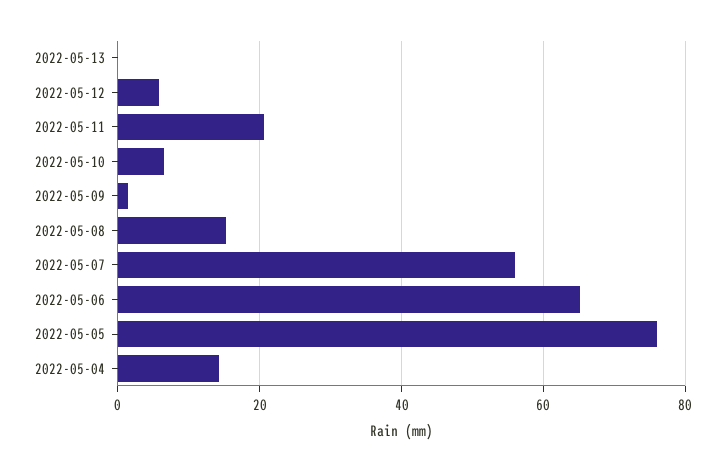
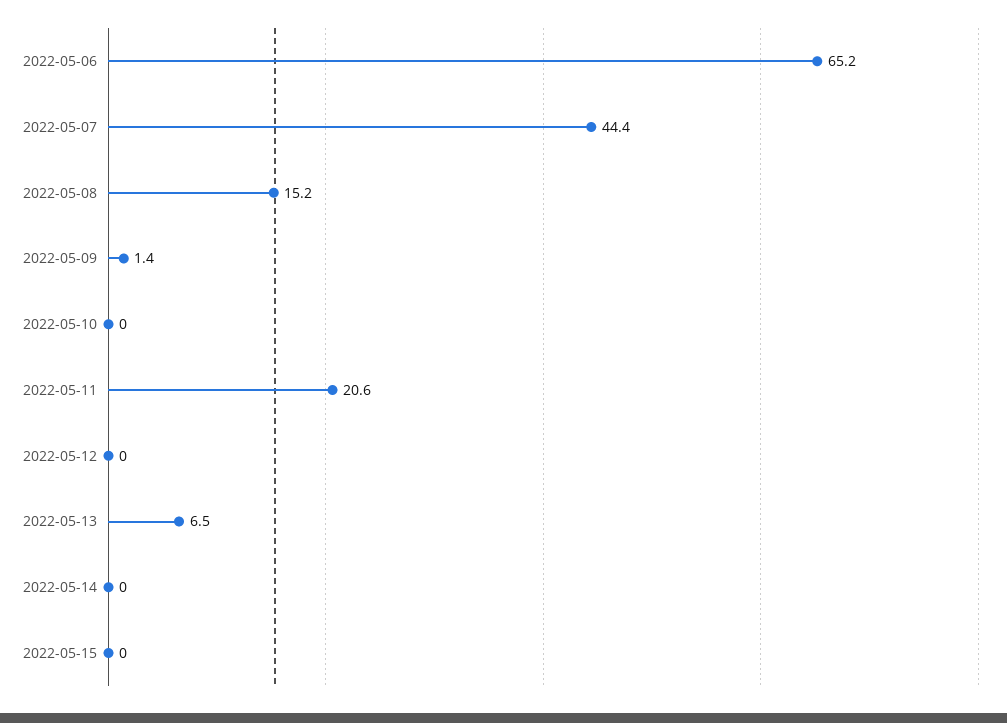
2022-05-13: 0 -> 6.5
2022-05-12: 6 -> 0
2022-05-10: 6 -> 0
2022-05-07: 56 -> 44.4
2022-05-05: 76 -> none
2022-05-04: 14 -> none
2022-05-14: none -> 0
2022-05-15: none -> 0

